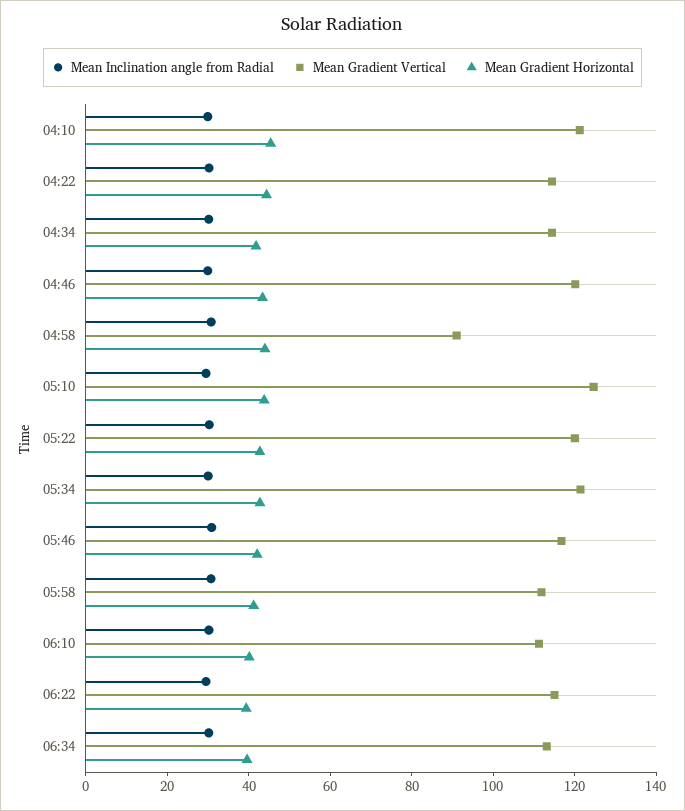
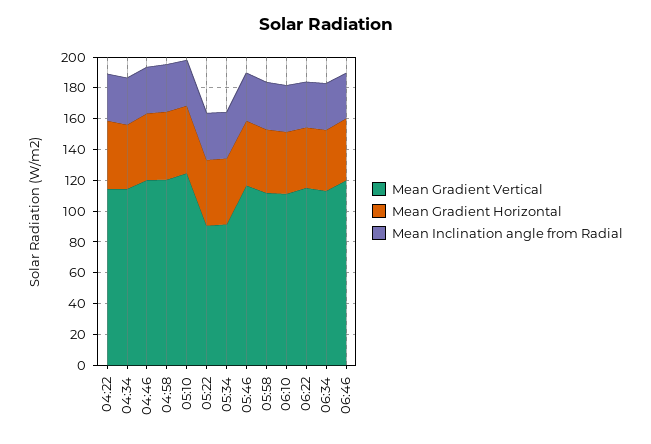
Mean Inclination angle from Radial, 04:10: 30 -> none
Mean Gradient Vertical, 04:10: 120 -> none
Mean Gradient Horizontal, 04:10: 45 -> none
Mean Gradient Vertical, 04:58: 90 -> 120
Mean Gradient Vertical, 05:22: 120 -> 90
Mean Gradient Vertical, 05:34: 120 -> 90
Mean Gradient Vertical, 06:46: none -> 120
Mean Gradient Horizontal, 06:46: none -> 40
Mean Inclination angle from Radial, 06:46: none -> 30

